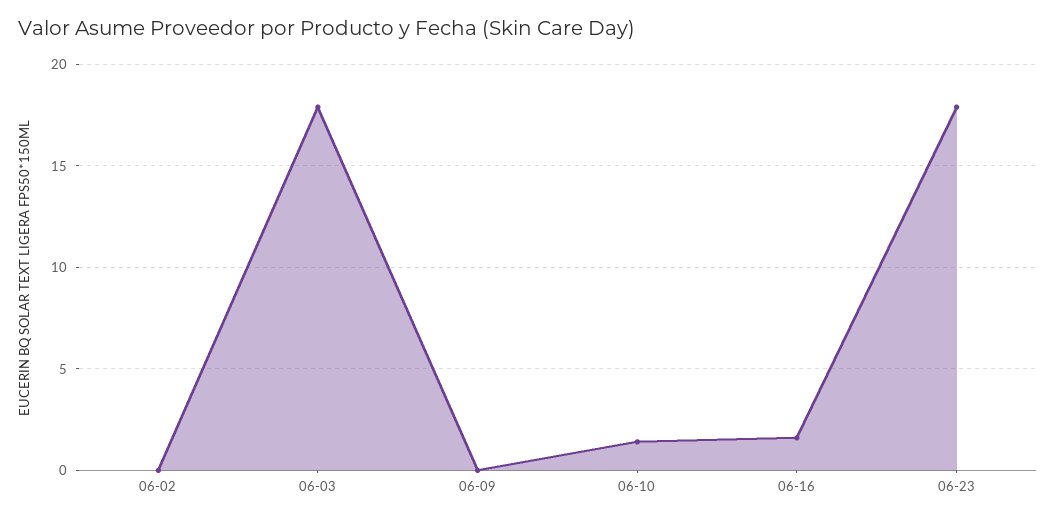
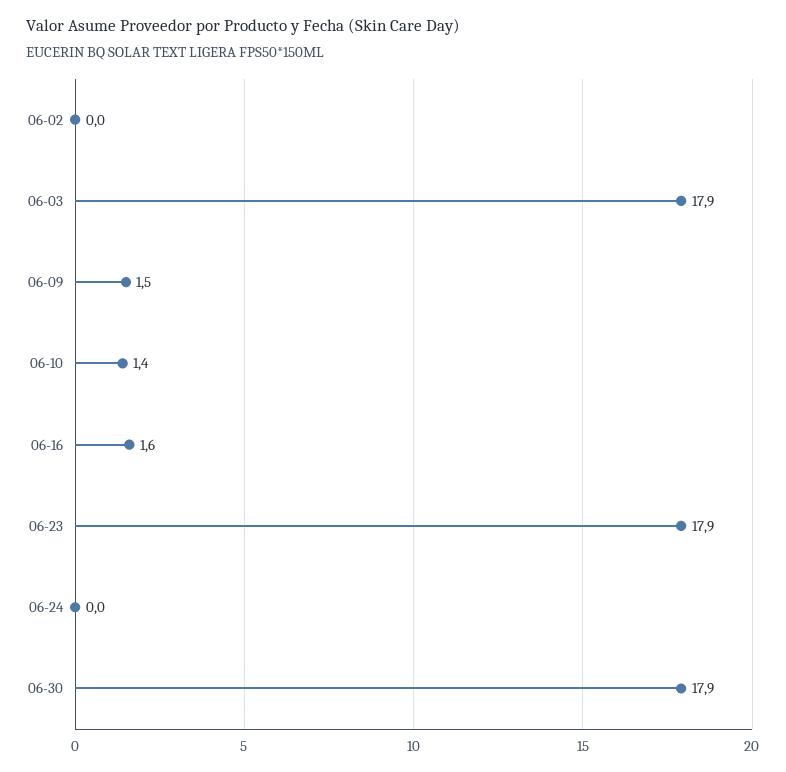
06-09: 0 -> 1.5
06-24: none -> 0
06-30: none -> 17.9

